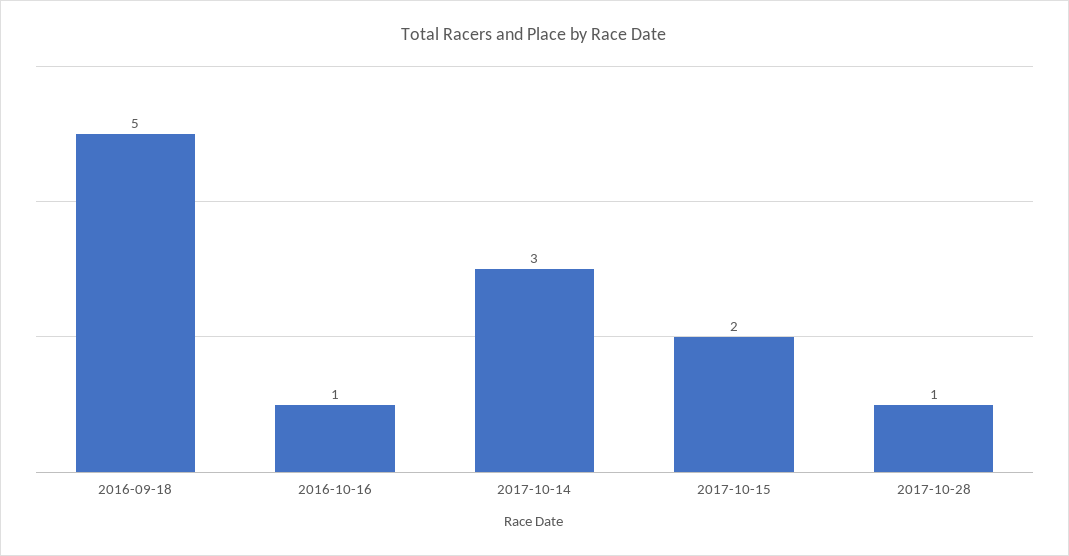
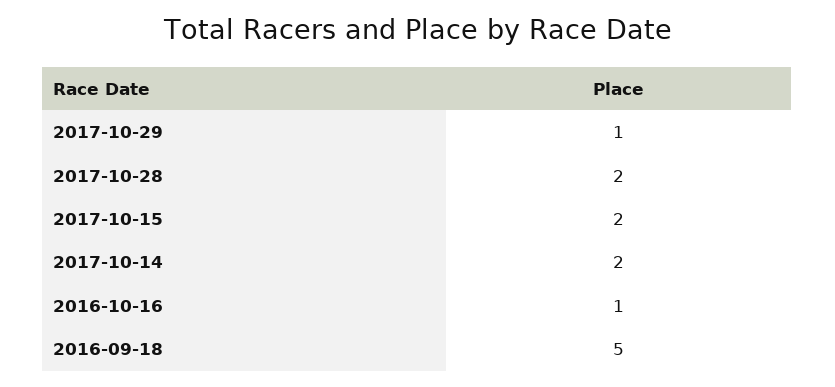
2017-10-14: 3 -> 2
2017-10-28: 1 -> 2
2017-10-29: none -> 1

